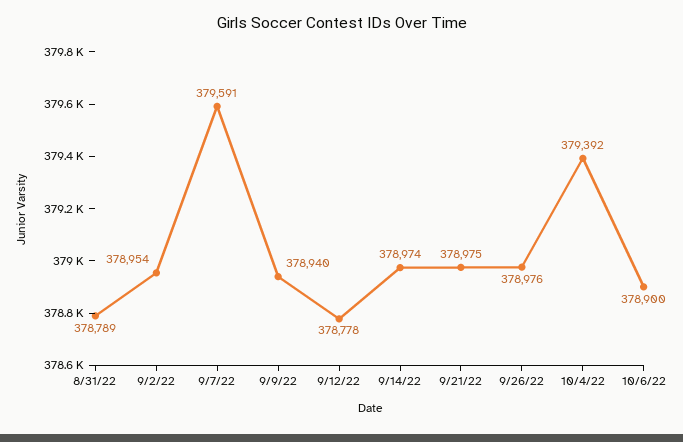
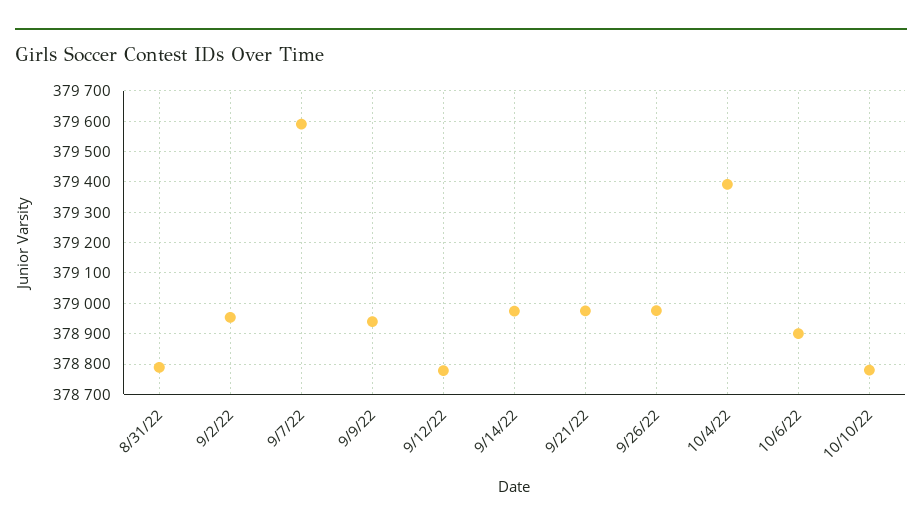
10/10/22: none -> 378780

